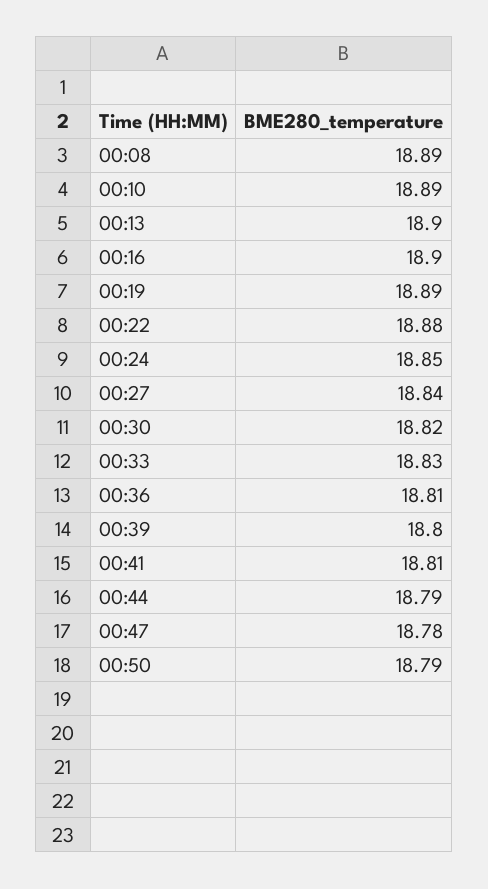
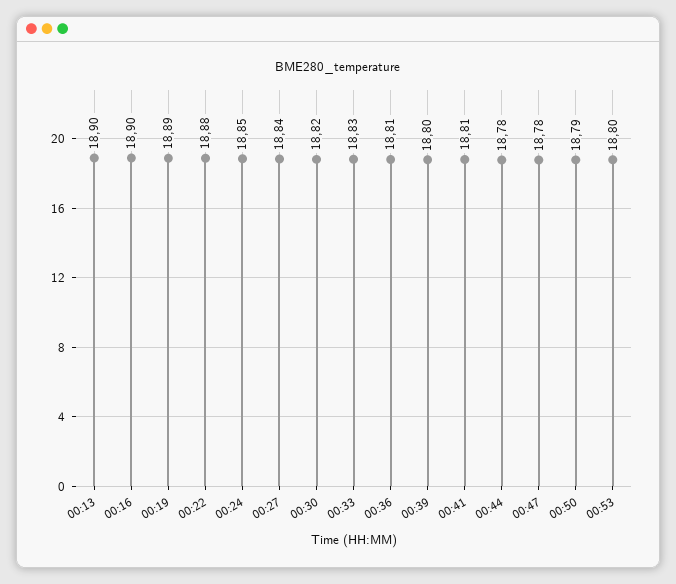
00:08: 18.89 -> none
00:10: 18.89 -> none
00:44: 18.79 -> 18.78
00:53: none -> 18.8

